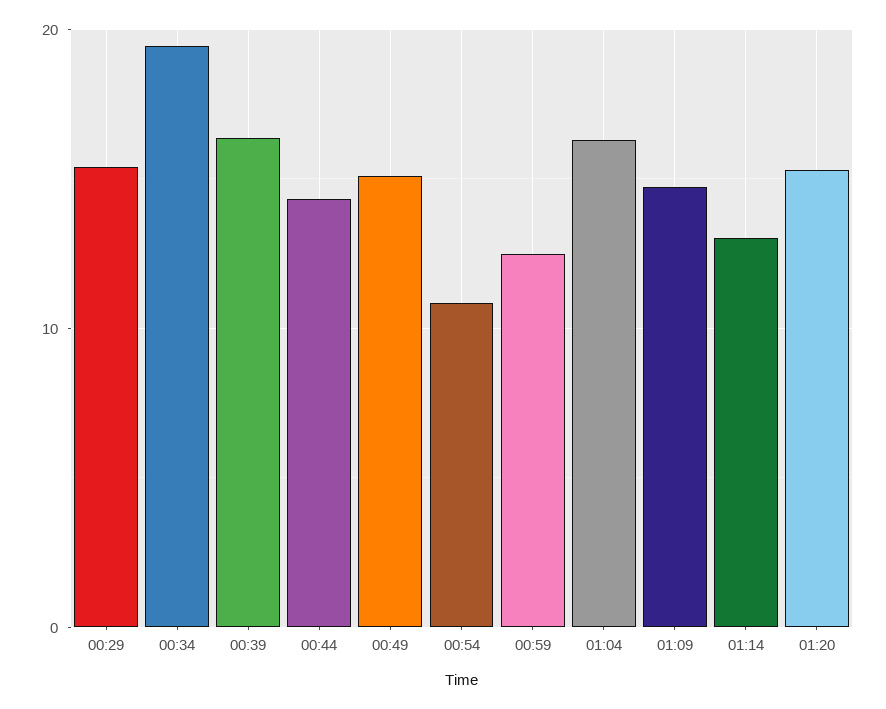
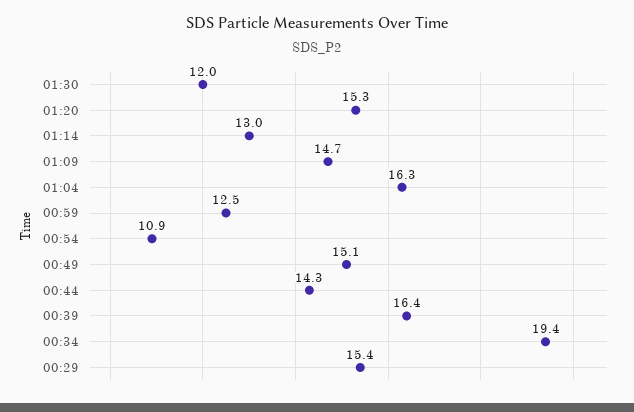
01:30: none -> 12

